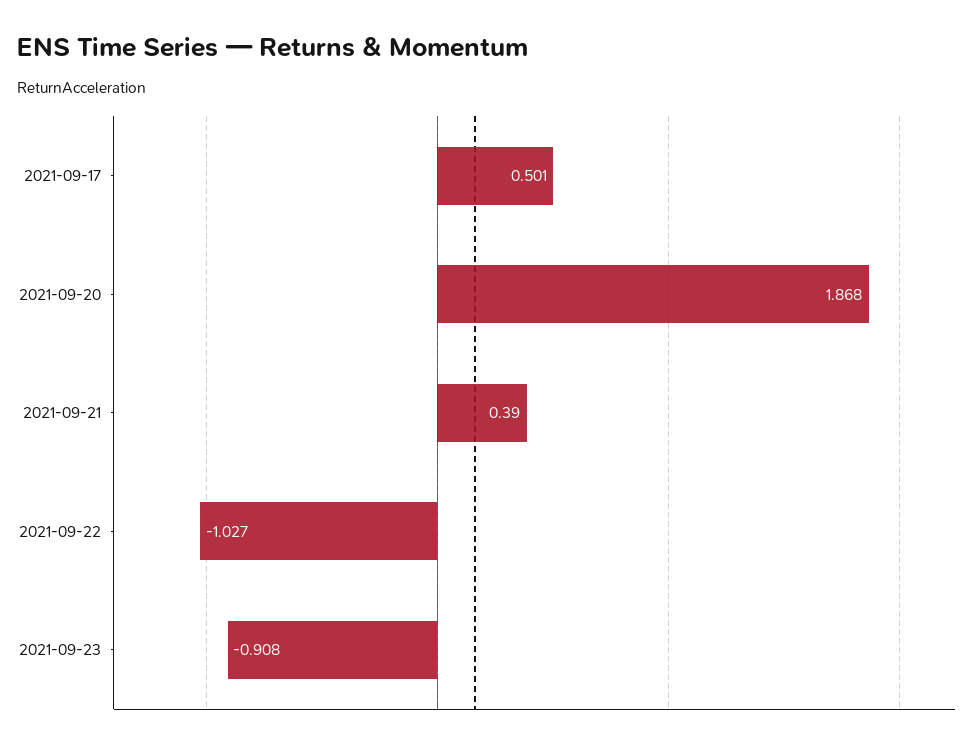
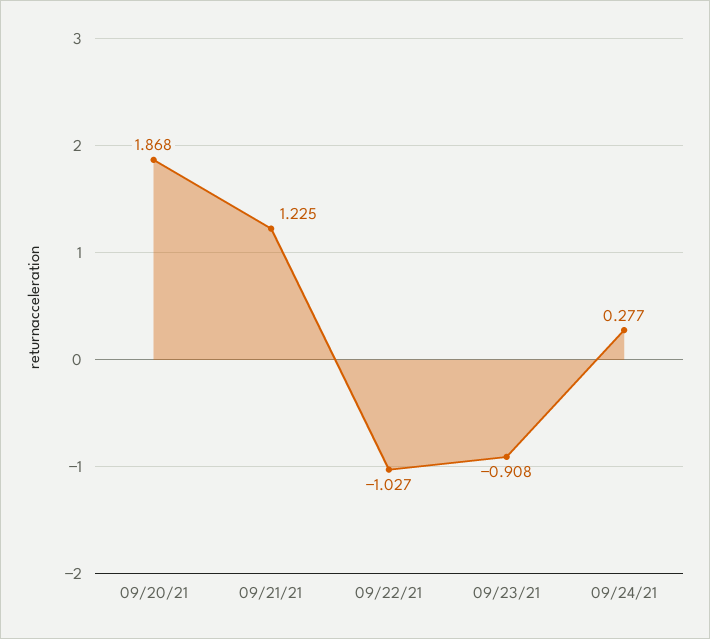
2021-09-17: 0.501 -> none
2021-09-21: 0.39 -> 1.225
09/24/21: none -> 0.277

